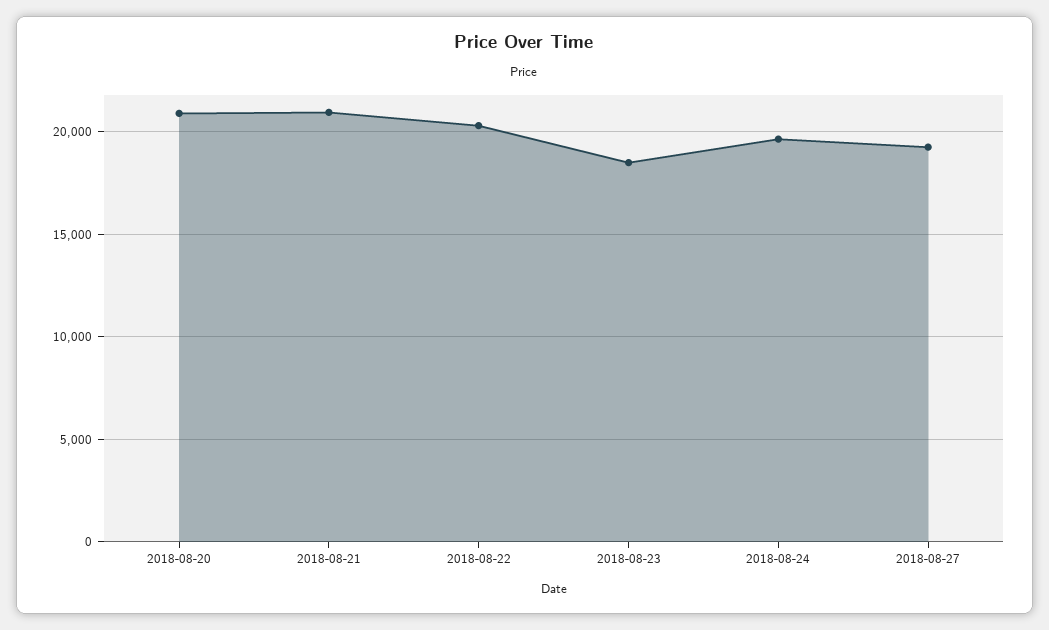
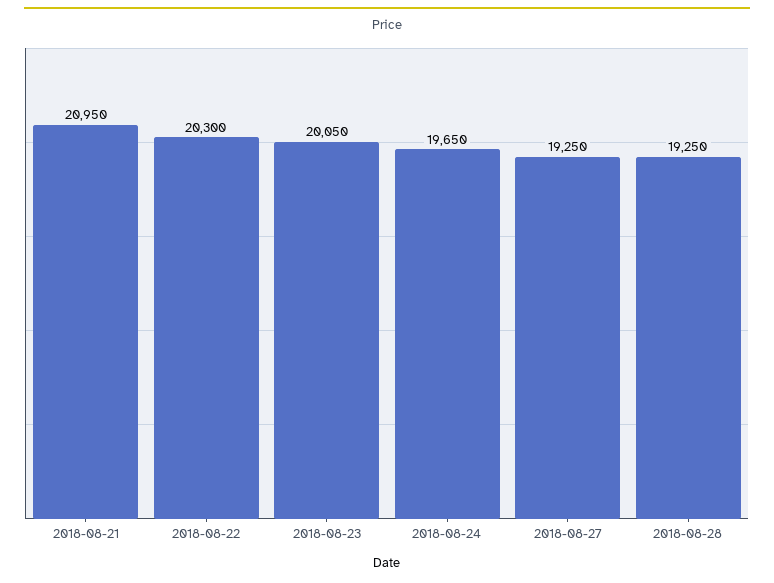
2018-08-20: 21000 -> none
2018-08-23: 18500 -> 20050
2018-08-28: none -> 19250

